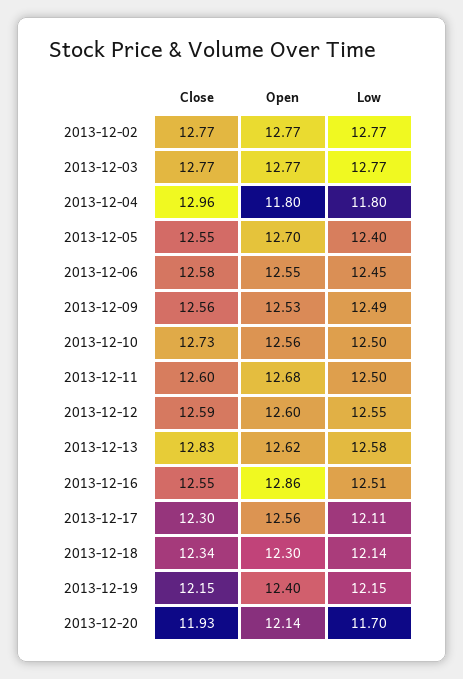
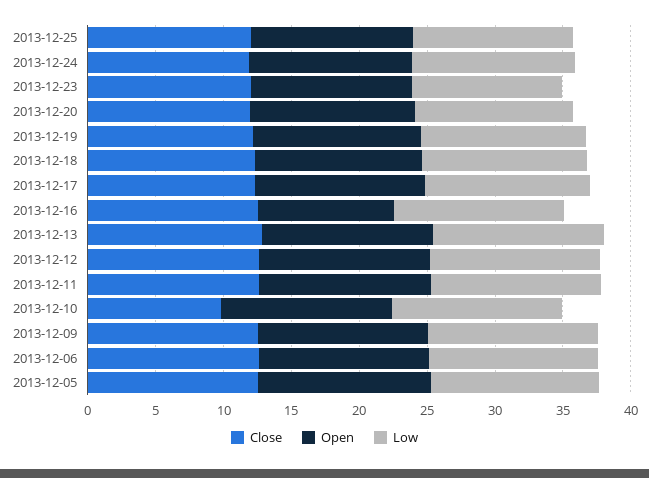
Close, 2013-12-02: 12.77 -> none
Open, 2013-12-02: 12.77 -> none
Low, 2013-12-02: 12.77 -> none
Close, 2013-12-03: 12.77 -> none
Open, 2013-12-03: 12.77 -> none
Low, 2013-12-03: 12.77 -> none
Close, 2013-12-04: 12.96 -> none
Open, 2013-12-04: 11.8 -> none
Low, 2013-12-04: 11.8 -> none
Close, 2013-12-10: 12.73 -> 10
Open, 2013-12-16: 12.86 -> 10
Close, 2013-12-25: none -> 12
Open, 2013-12-25: none -> 12
Low, 2013-12-25: none -> 12
Close, 2013-12-24: none -> 12
Open, 2013-12-24: none -> 12
Low, 2013-12-24: none -> 12
Close, 2013-12-23: none -> 12
Open, 2013-12-23: none -> 12
Low, 2013-12-23: none -> 11

